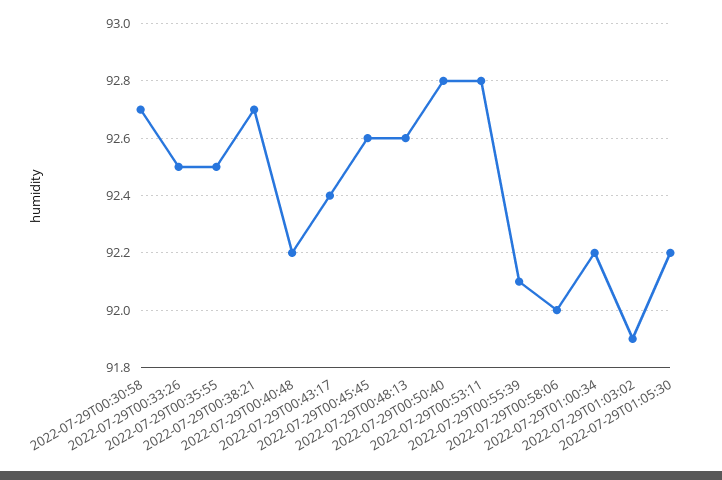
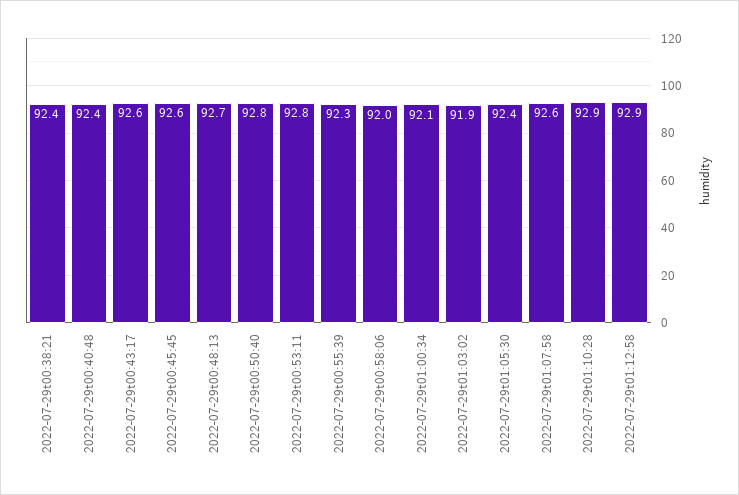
2022-07-29T00:30:58: 92.7 -> none
2022-07-29T00:33:26: 92.5 -> none
2022-07-29T00:35:55: 92.5 -> none
2022-07-29T00:38:21: 92.7 -> 92.4
2022-07-29T00:40:48: 92.2 -> 92.4
2022-07-29T00:43:17: 92.4 -> 92.6
2022-07-29T00:48:13: 92.6 -> 92.7
2022-07-29T00:55:39: 92.1 -> 92.3
2022-07-29T01:00:34: 92.2 -> 92.1
2022-07-29T01:05:30: 92.2 -> 92.4
2022-07-29t01:07:58: none -> 92.6
2022-07-29t01:10:28: none -> 92.9
2022-07-29t01:12:58: none -> 92.9

